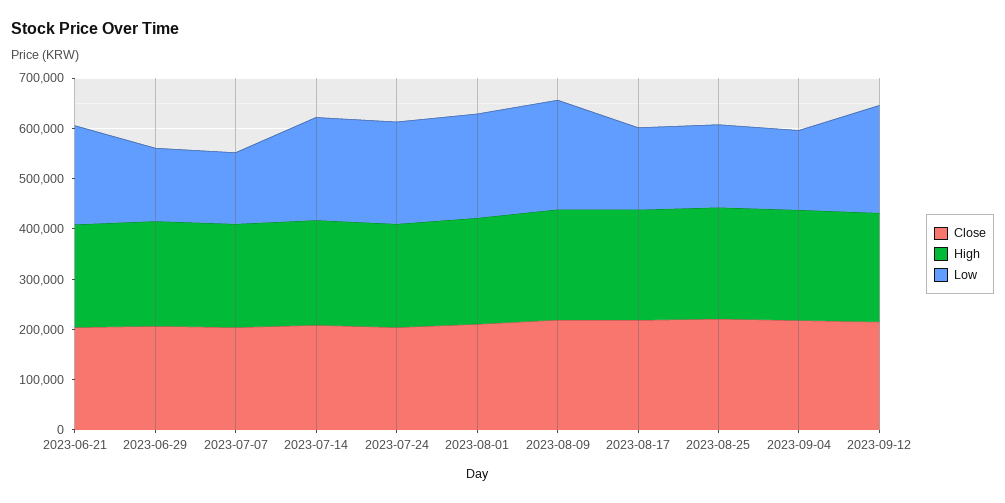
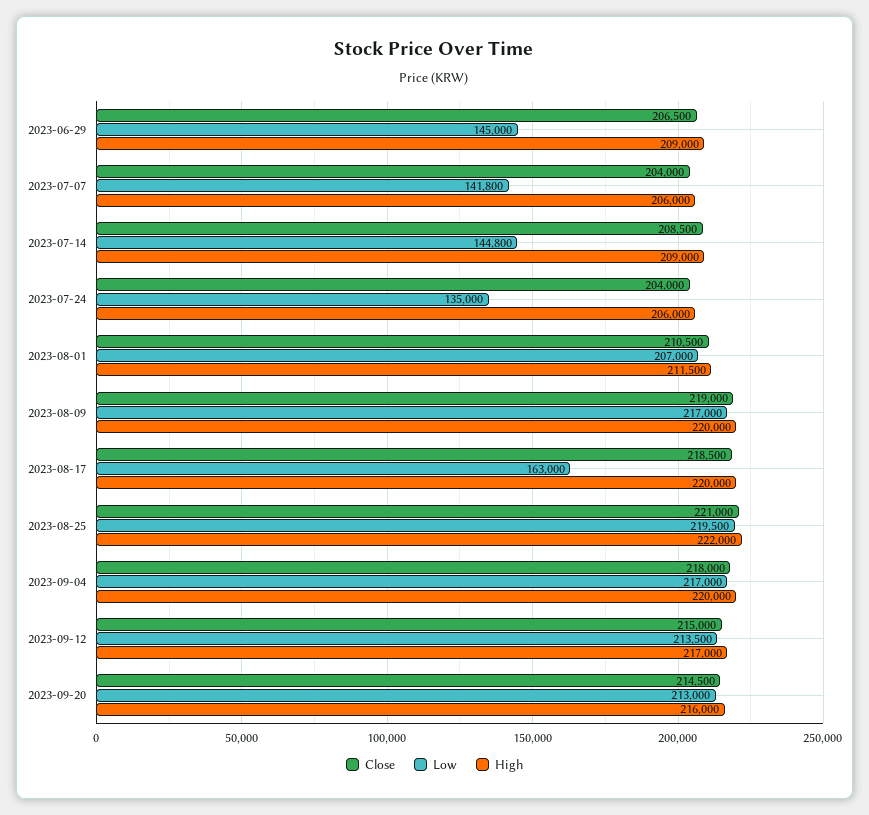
Close, 2023-06-21: 200000 -> none
High, 2023-06-21: 200000 -> none
Low, 2023-06-21: 200000 -> none
Low, 2023-07-14: 200000 -> 144800
Low, 2023-07-24: 200000 -> 135000
Low, 2023-08-25: 160000 -> 219500
Low, 2023-09-04: 160000 -> 217000
Close, 2023-09-20: none -> 214500
Low, 2023-09-20: none -> 213000
High, 2023-09-20: none -> 216000

